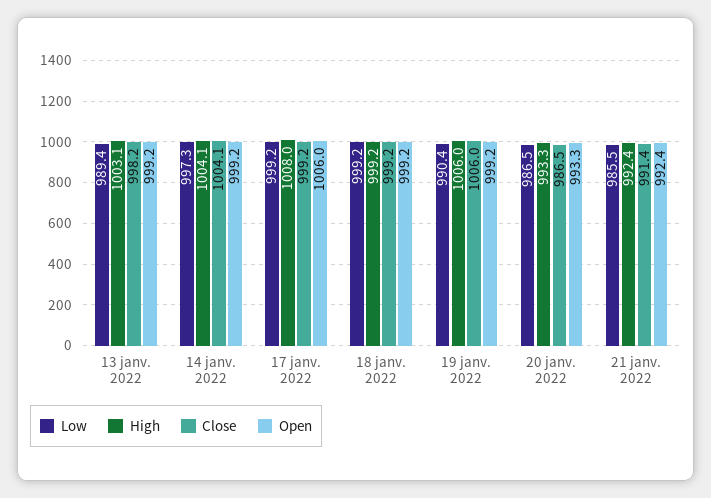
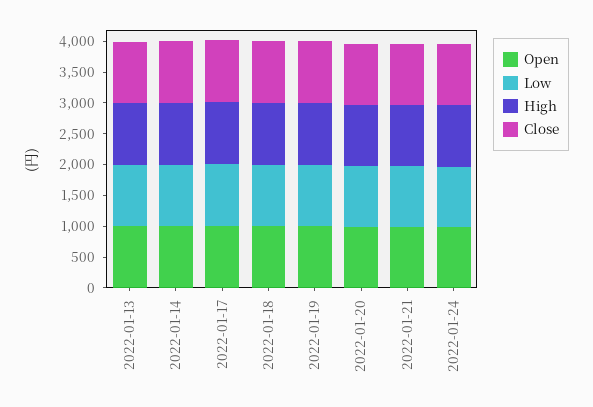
Open, 2022-01-24: none -> 1000
Low, 2022-01-24: none -> 1000
High, 2022-01-24: none -> 1000
Close, 2022-01-24: none -> 1000

